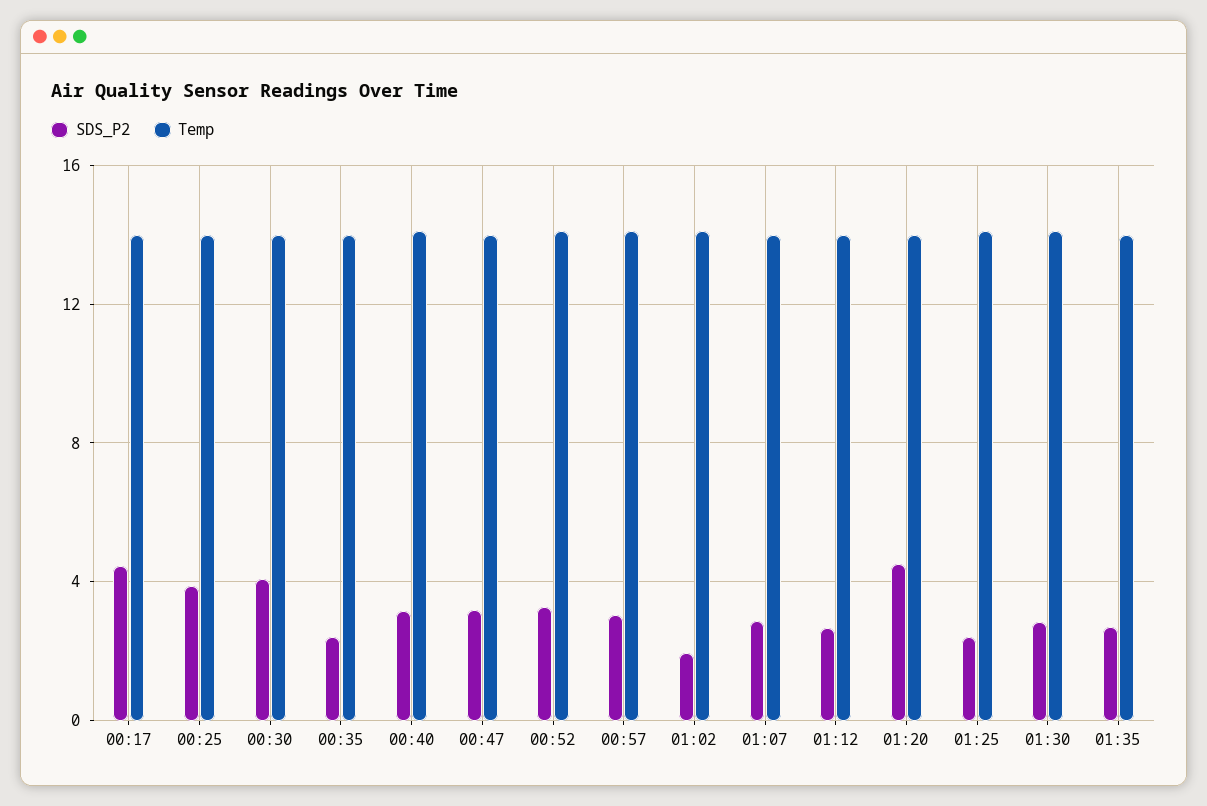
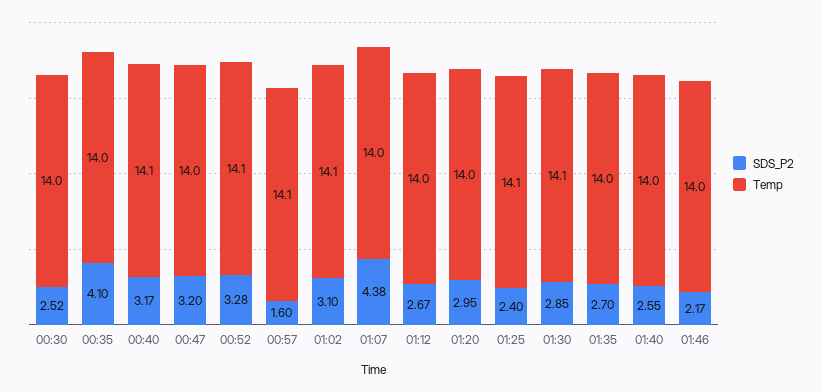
SDS_P2, 00:17: 4.5 -> none
Temp, 00:17: 14 -> none
SDS_P2, 00:25: 4 -> none
Temp, 00:25: 14 -> none
SDS_P2, 00:30: 4 -> 2.52
SDS_P2, 00:35: 2.5 -> 4.1
SDS_P2, 00:57: 3 -> 1.6
SDS_P2, 01:02: 2 -> 3.1
SDS_P2, 01:07: 3 -> 4.38
SDS_P2, 01:20: 4.5 -> 2.95
SDS_P2, 01:40: none -> 2.55
Temp, 01:40: none -> 14
SDS_P2, 01:46: none -> 2.17
Temp, 01:46: none -> 14

